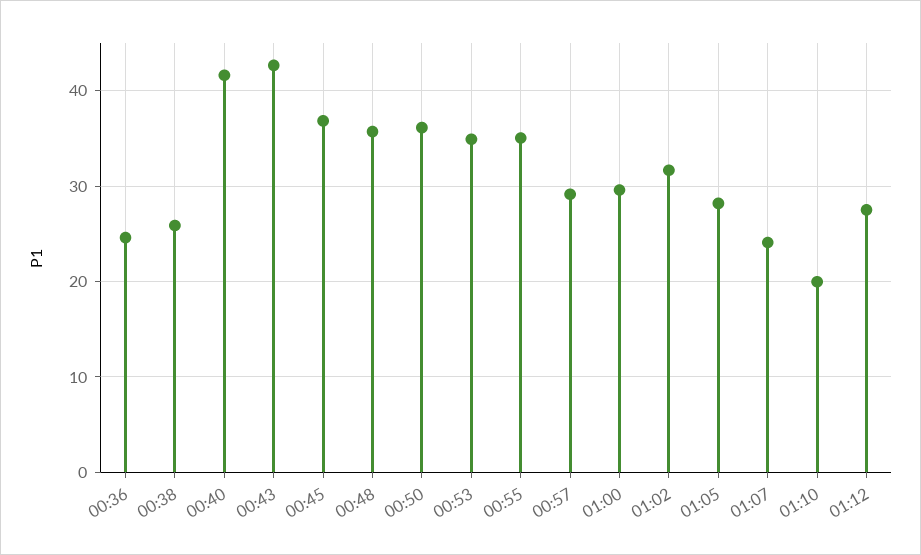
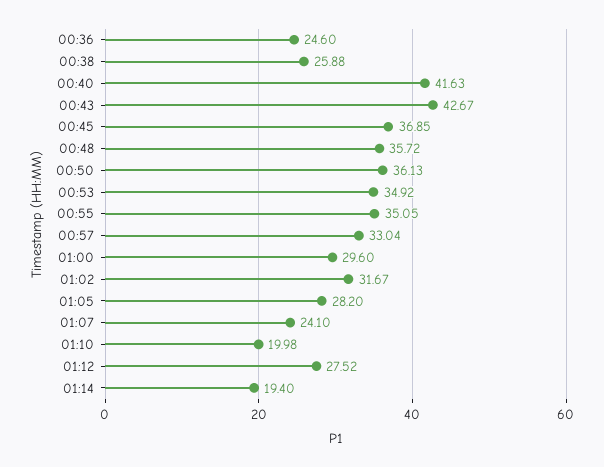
00:57: 29 -> 33.04
01:14: none -> 19.4

